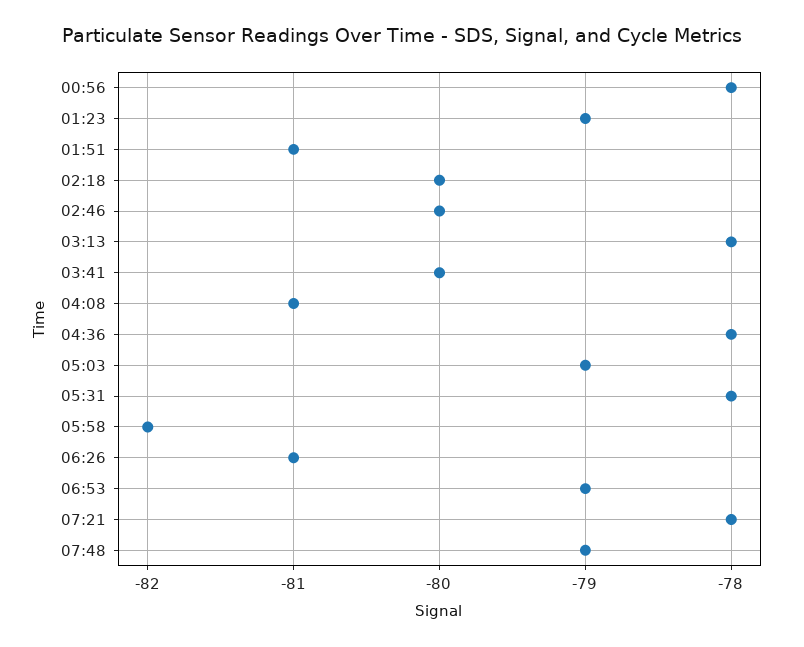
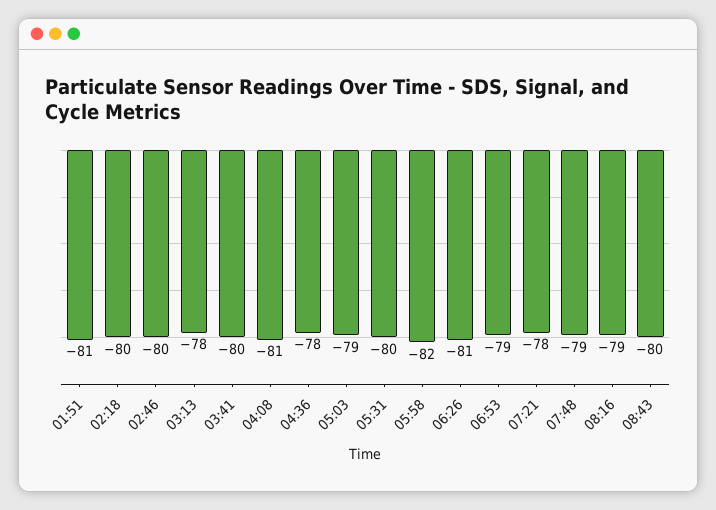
00:56: -78 -> none
01:23: -79 -> none
05:31: -78 -> -80
08:16: none -> -79
08:43: none -> -80

